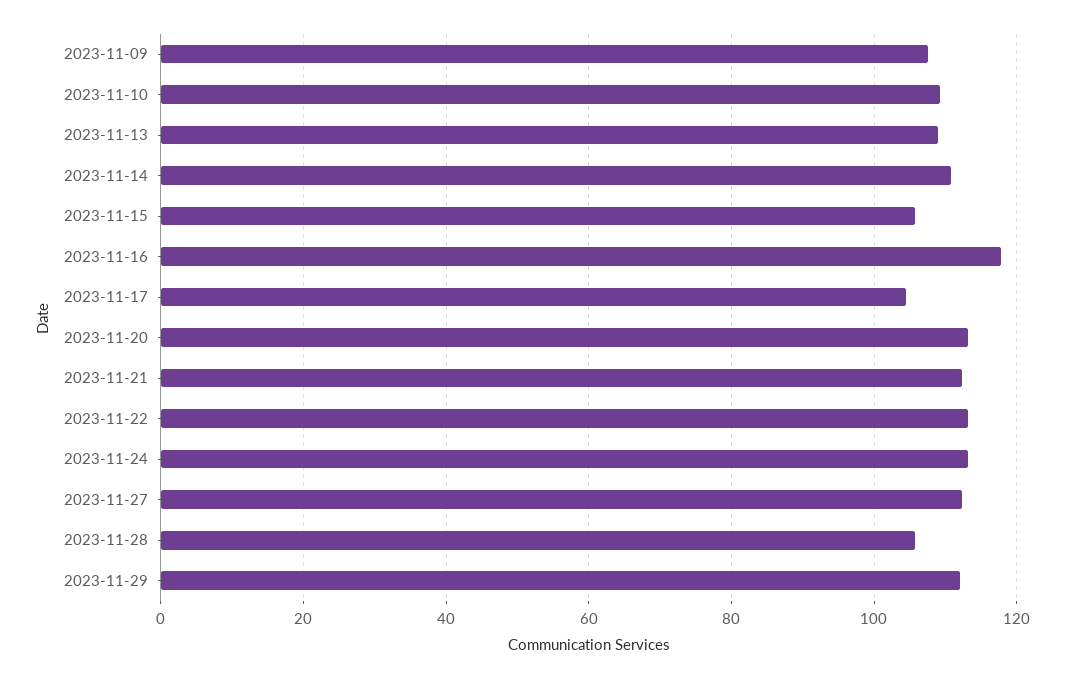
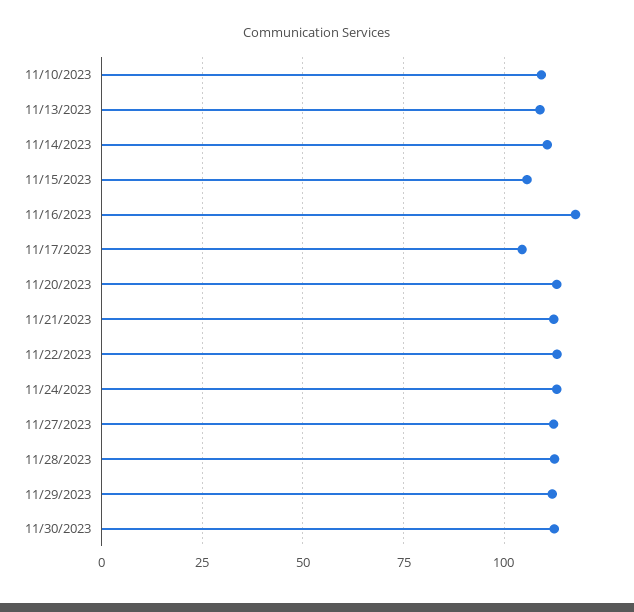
2023-11-09: 108 -> none
2023-11-28: 106 -> 112.5
11/30/2023: none -> 112.5

